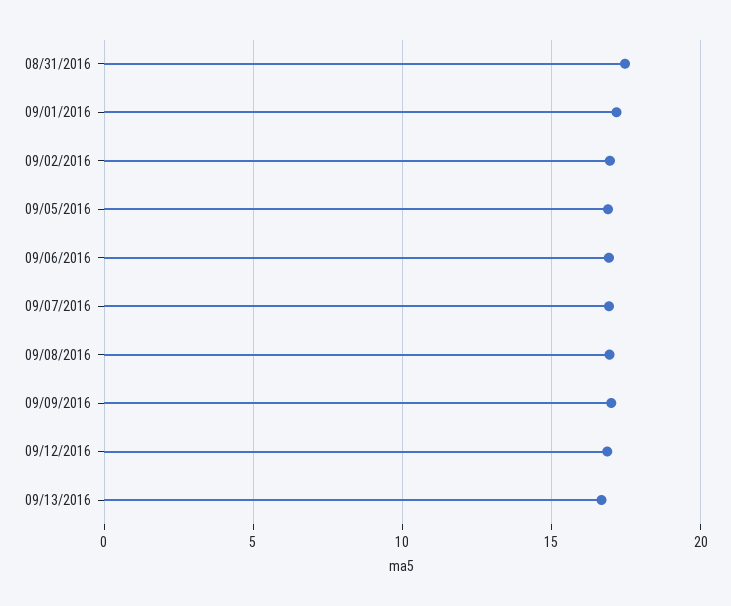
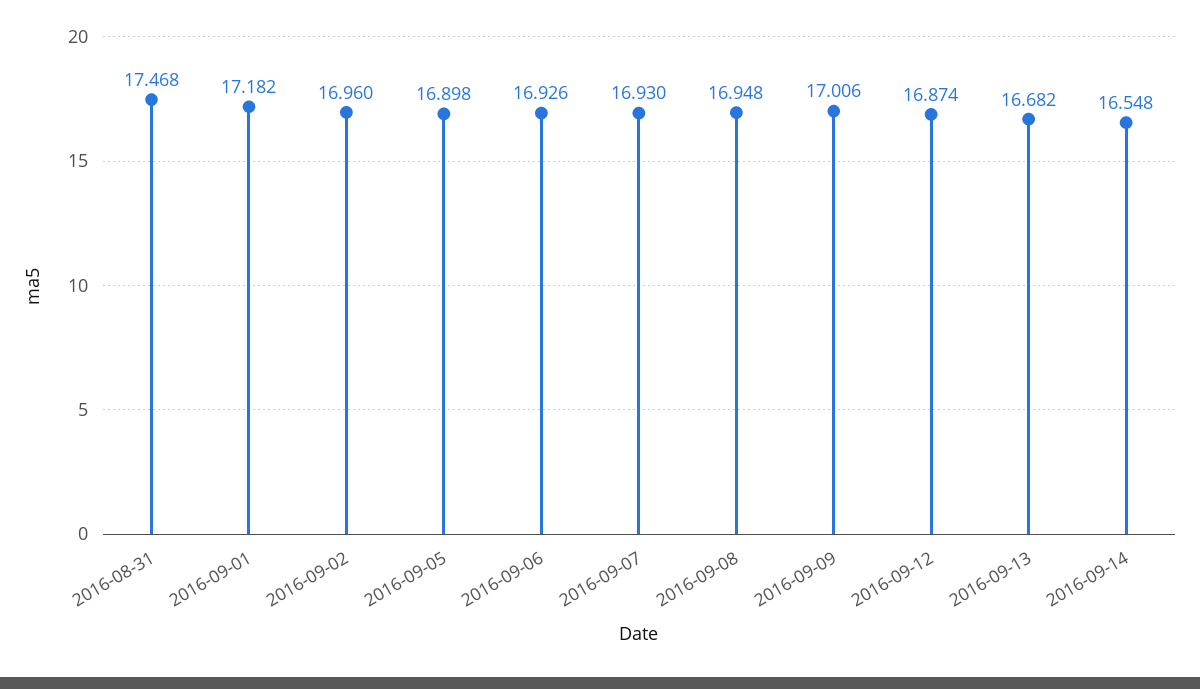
2016-09-14: none -> 16.548

